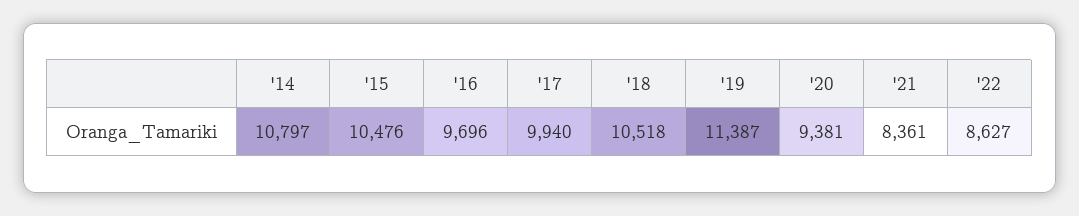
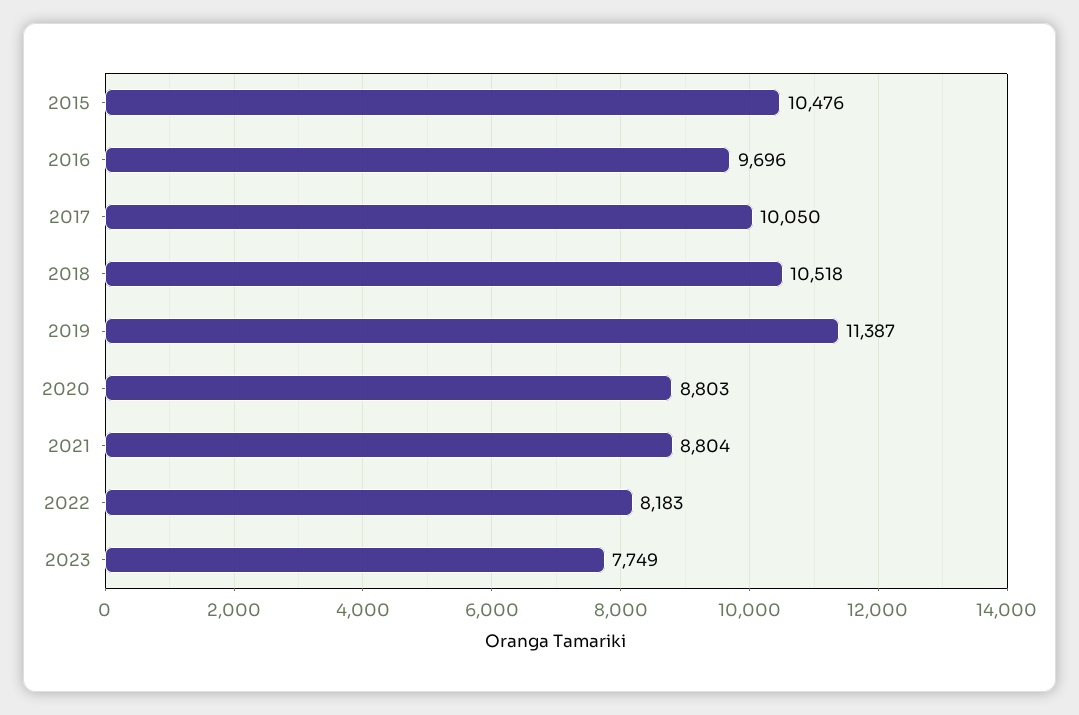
'14: 10797 -> none
'17: 9940 -> 10050
'20: 9381 -> 8803
'21: 8361 -> 8804
'22: 8627 -> 8183
2023: none -> 7749

